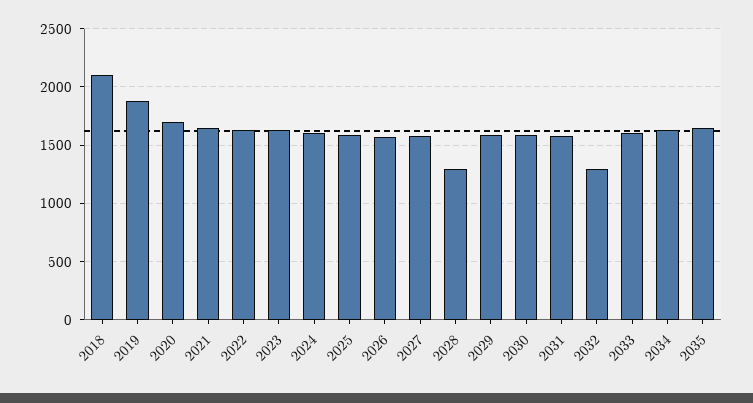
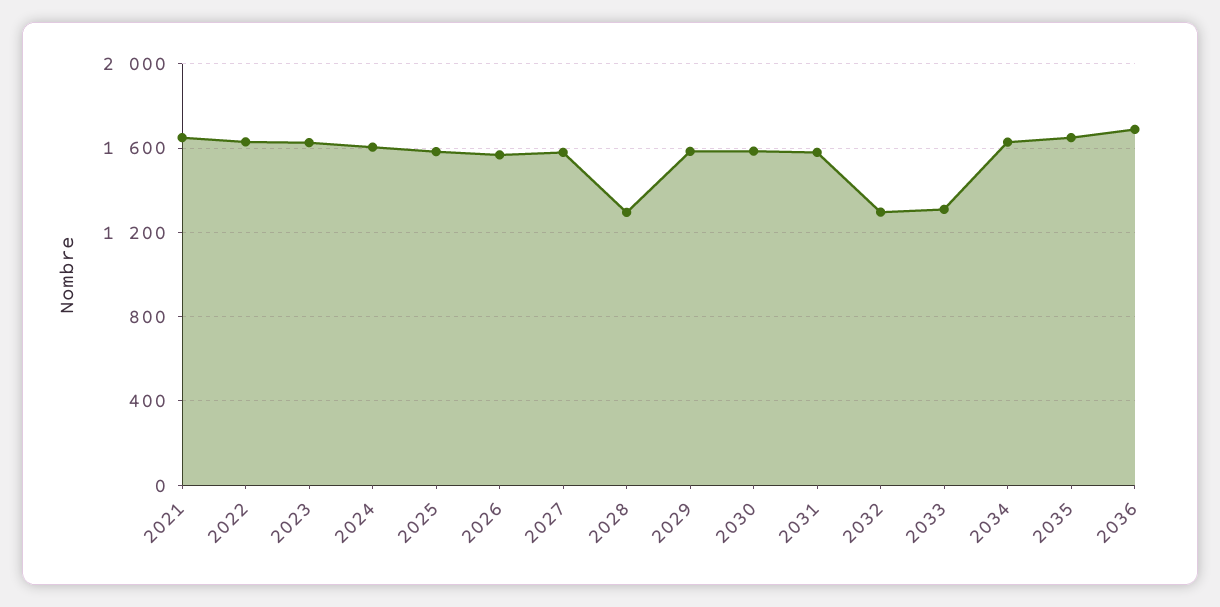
2018: 2100 -> none
2019: 1900 -> none
2020: 1700 -> none
2033: 1600 -> 1300
2036: none -> 1700

